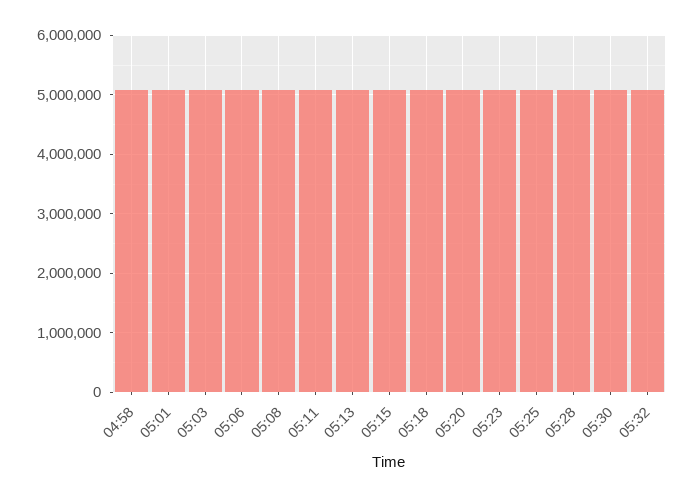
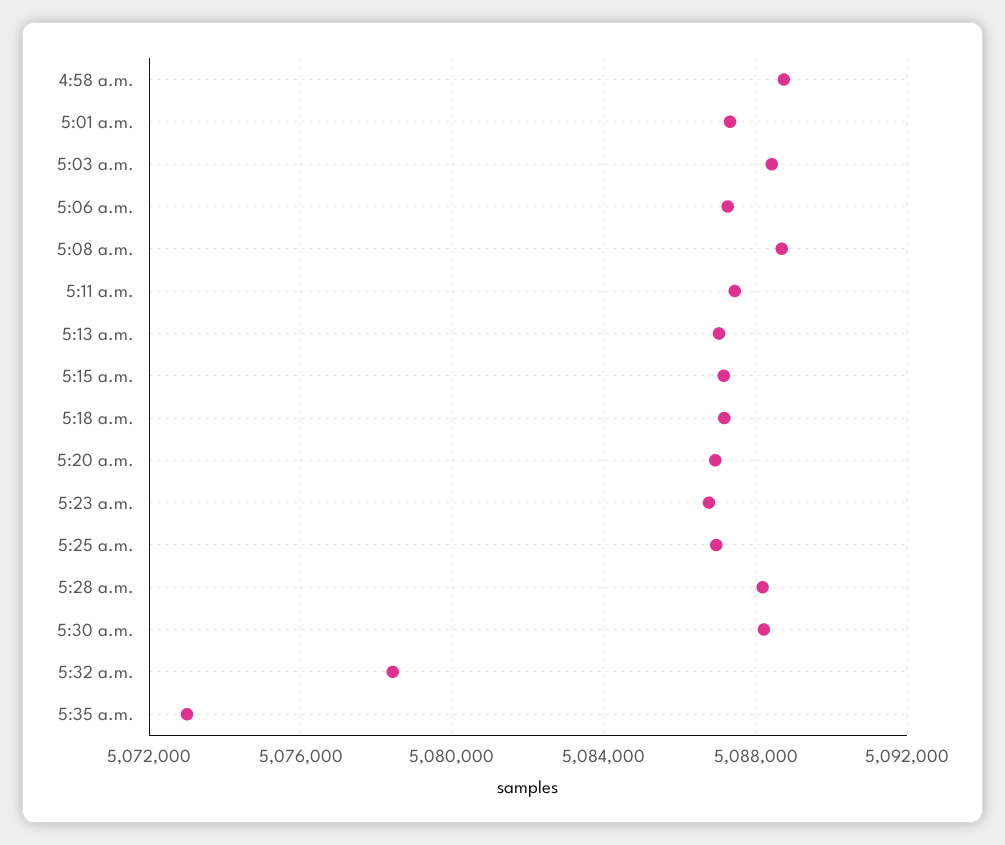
5:35 a.m.: none -> 5073000

